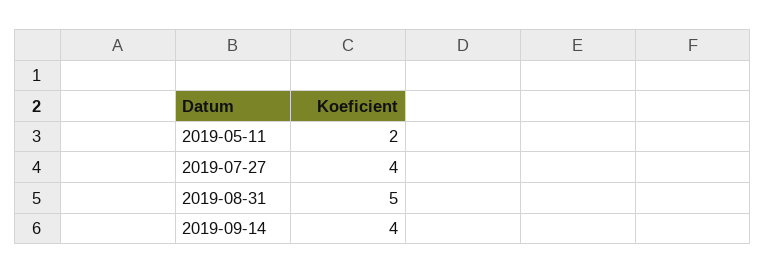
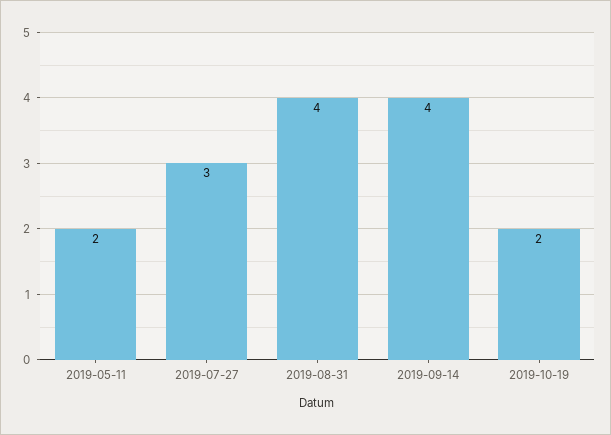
2019-07-27: 4 -> 3
2019-08-31: 5 -> 4
2019-10-19: none -> 2

